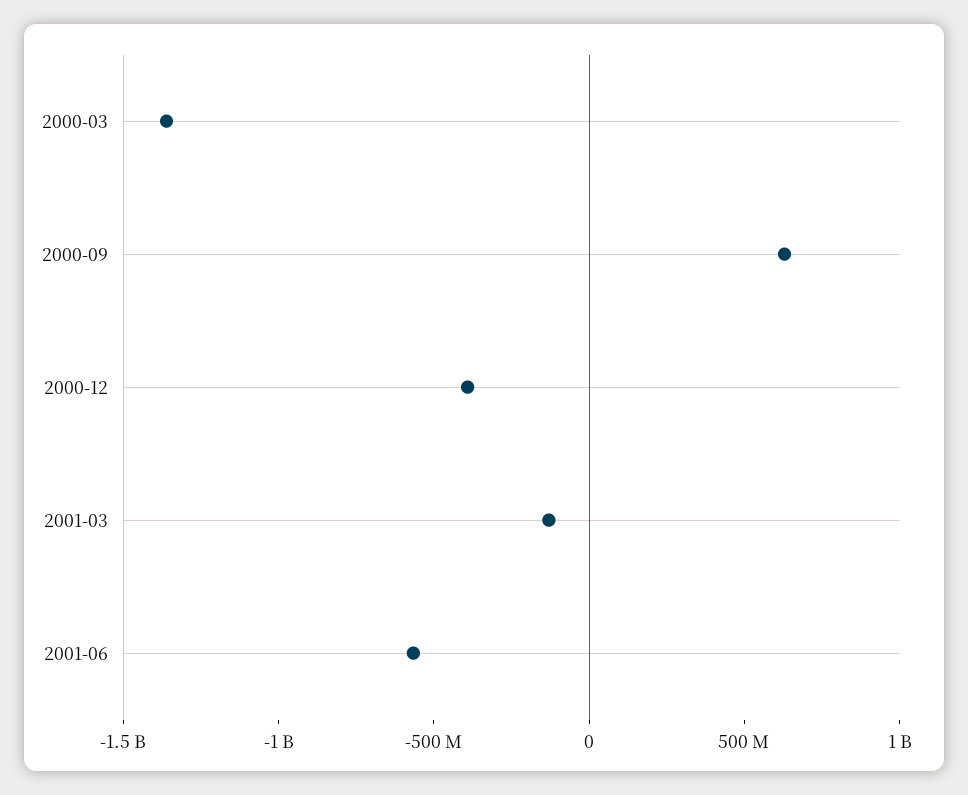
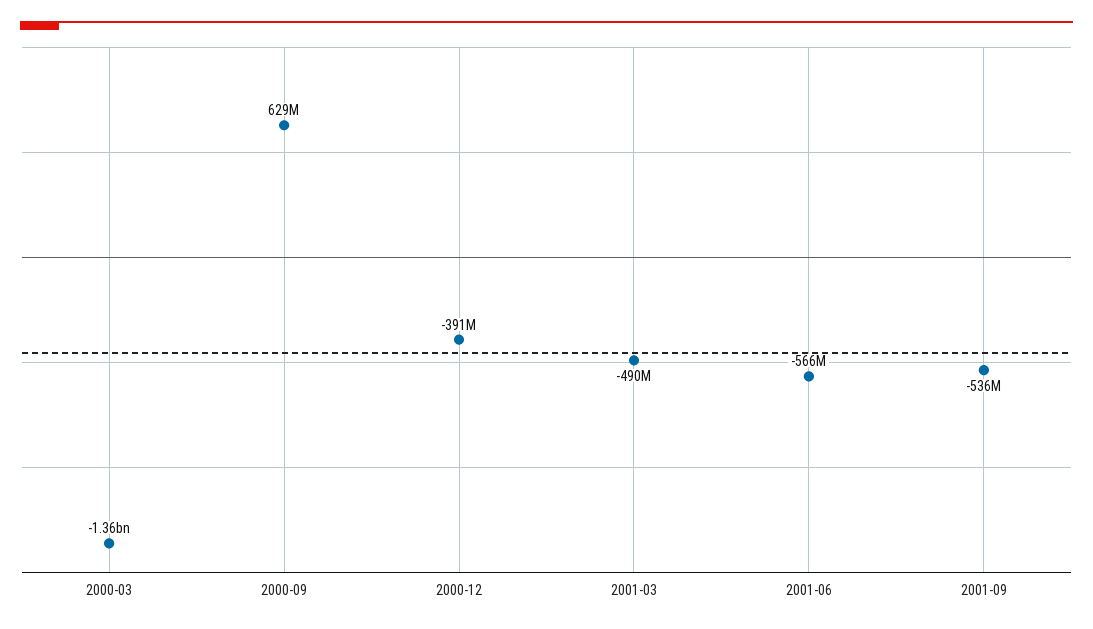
2001-03: -100000000 -> -490000000
2001-09: none -> -536000000

